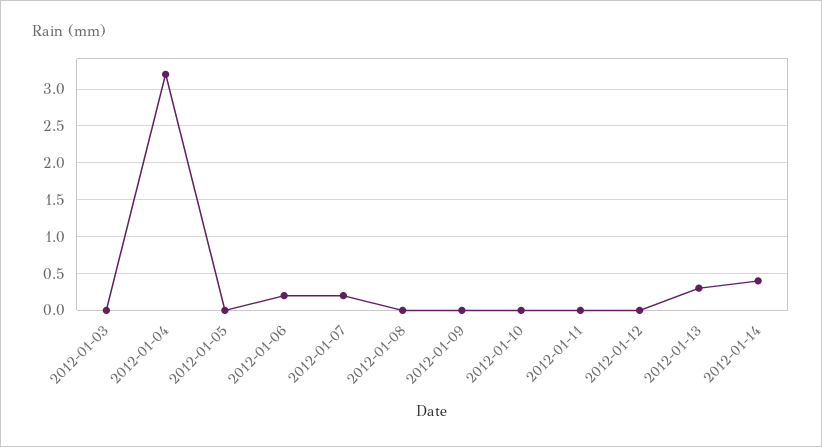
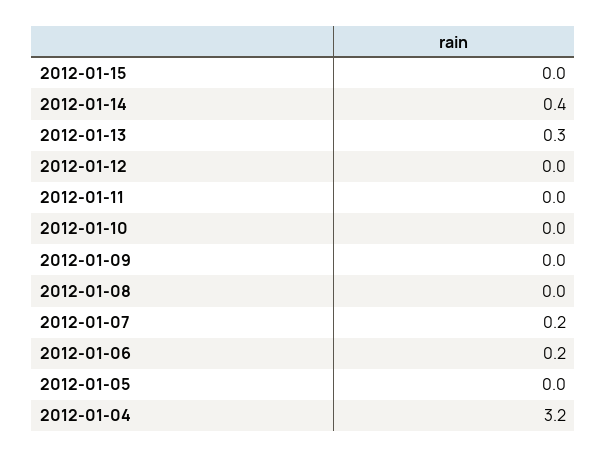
2012-01-03: 0 -> none
2012-01-15: none -> 0

